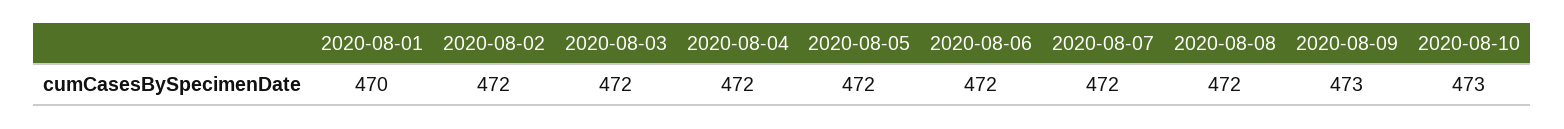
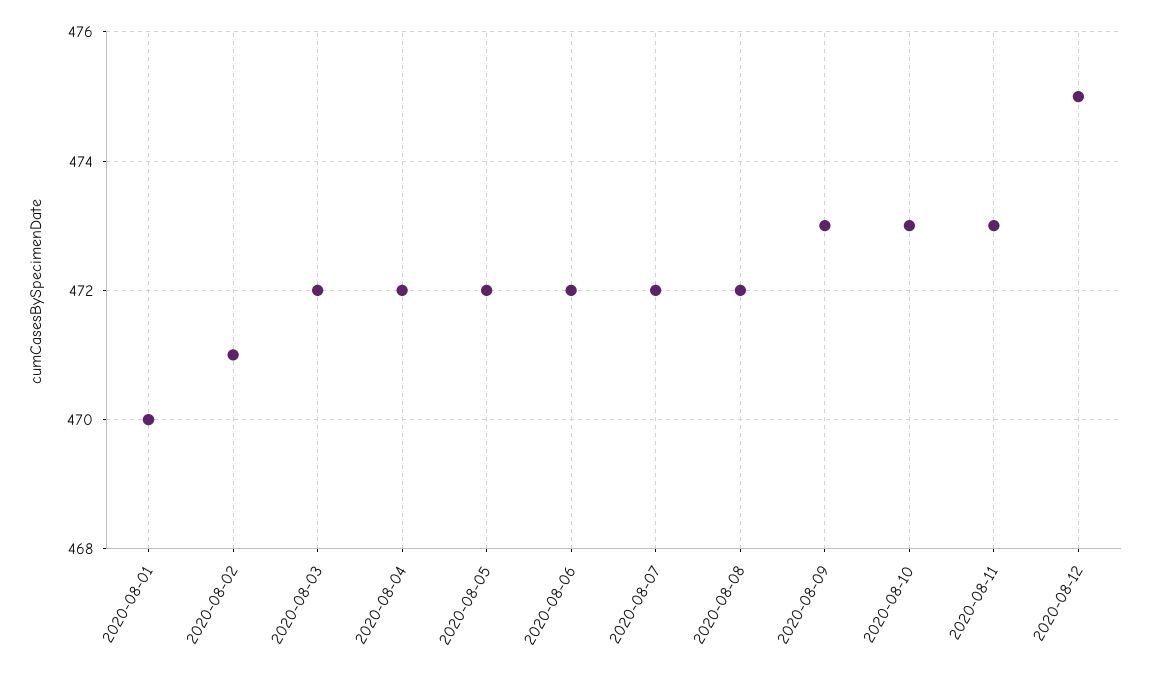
2020-08-02: 472 -> 471
2020-08-11: none -> 473
2020-08-12: none -> 475

